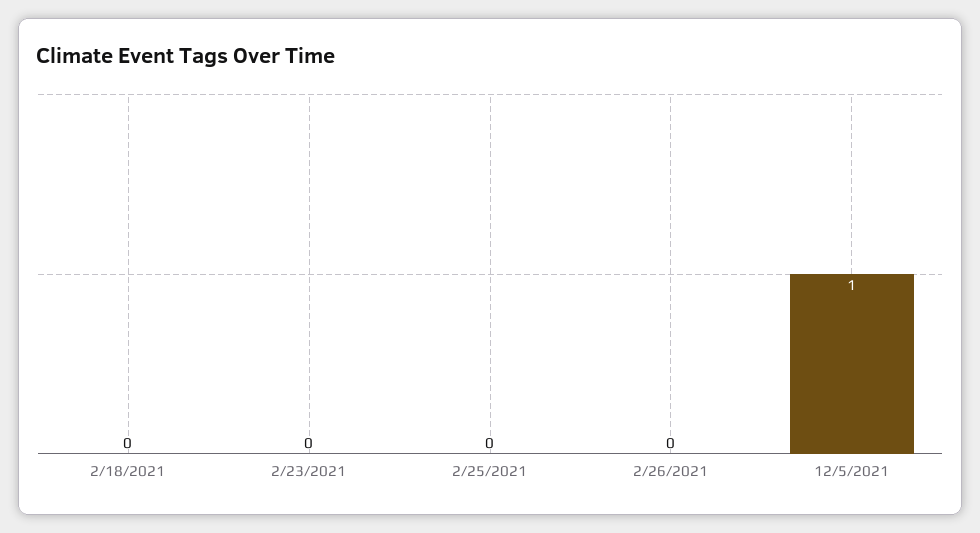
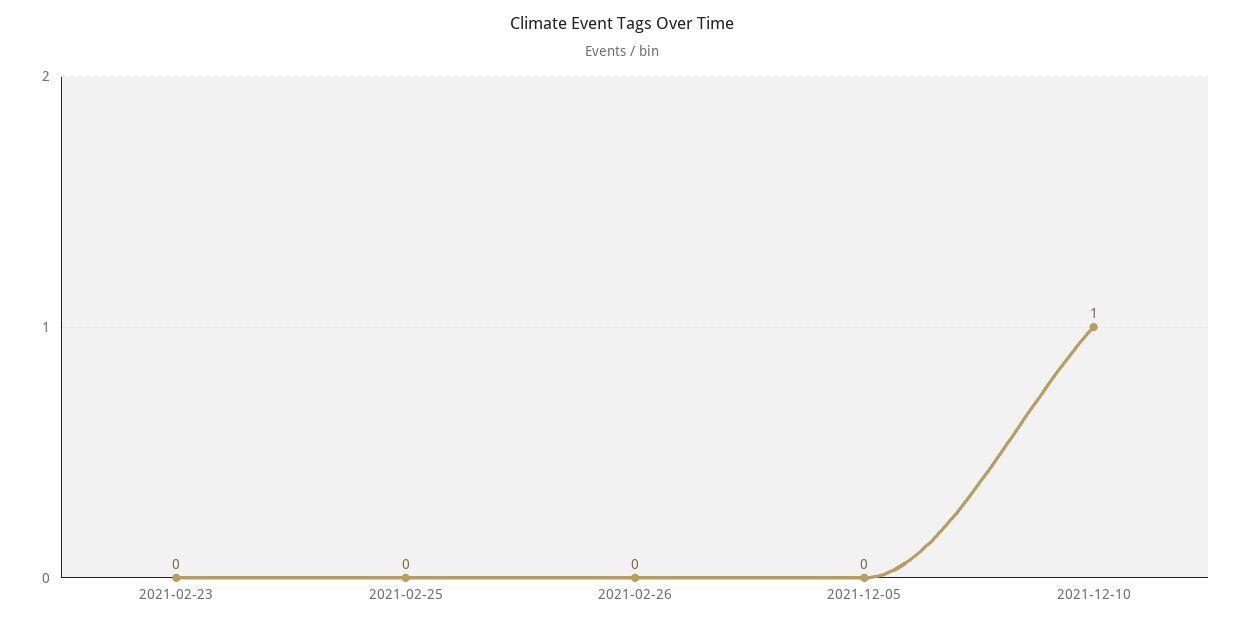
2/18/2021: 0 -> none
12/5/2021: 1 -> 0
2021-12-10: none -> 1

